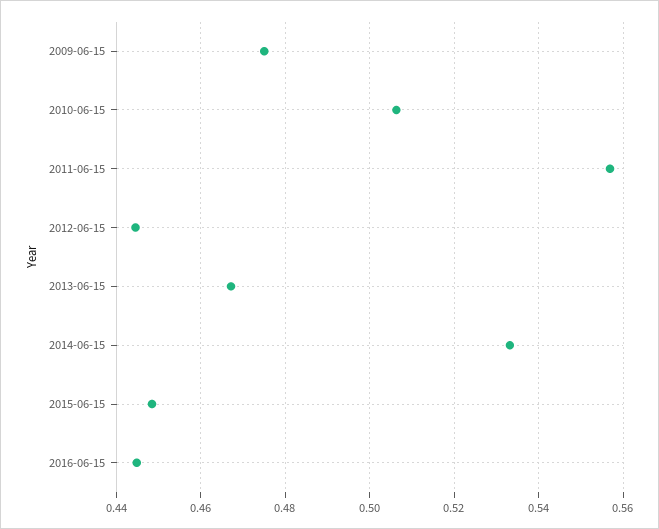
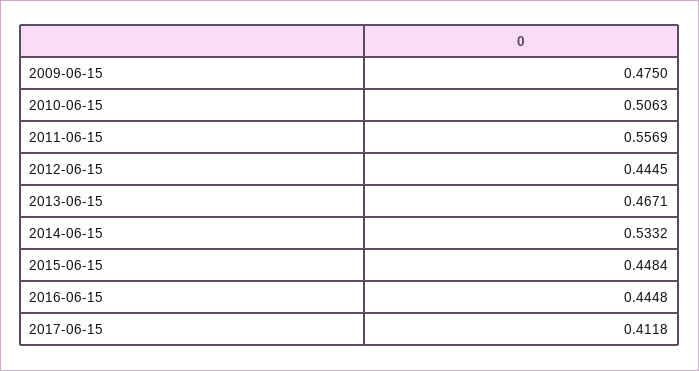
2017-06-15: none -> 0.4118

